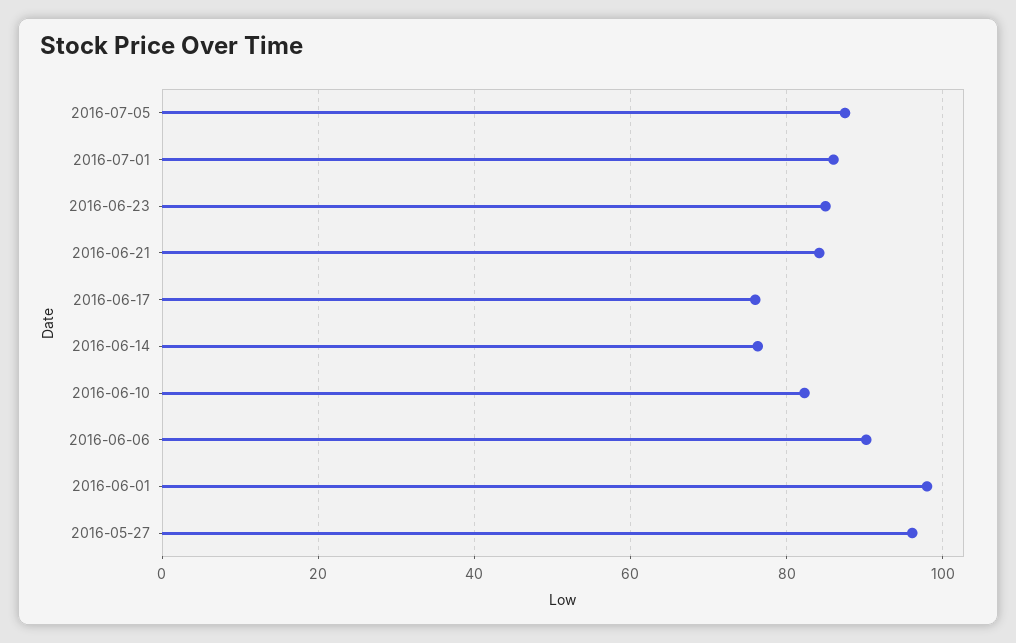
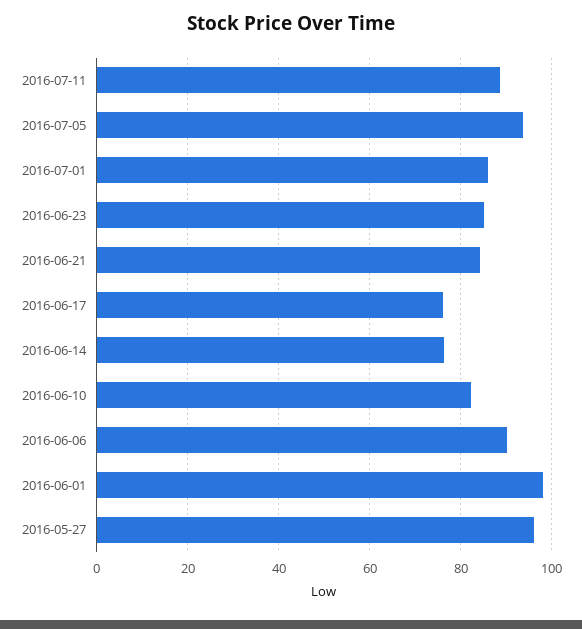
2016-07-05: 88 -> 94
2016-07-11: none -> 88

